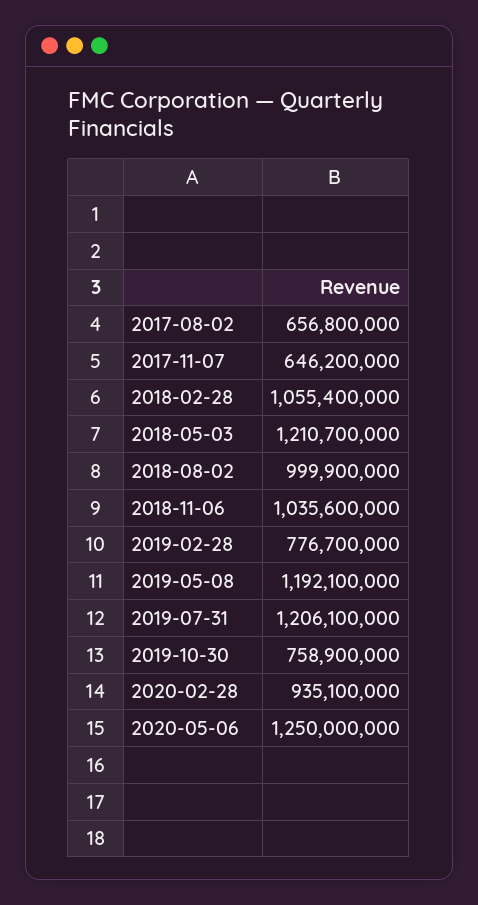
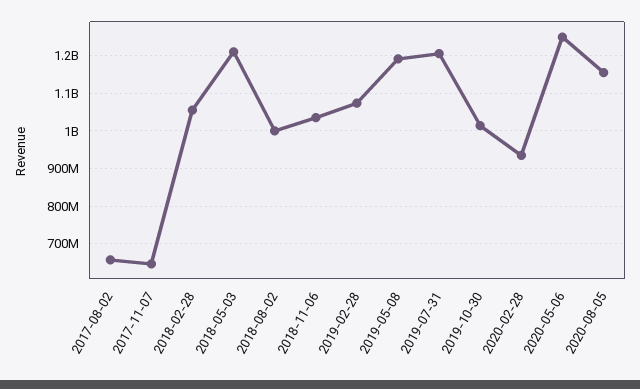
2019-02-28: 776700000 -> 1080000000
2019-10-30: 758900000 -> 1020000000
2020-08-05: none -> 1160000000

